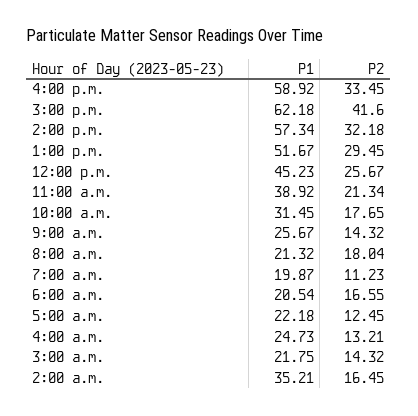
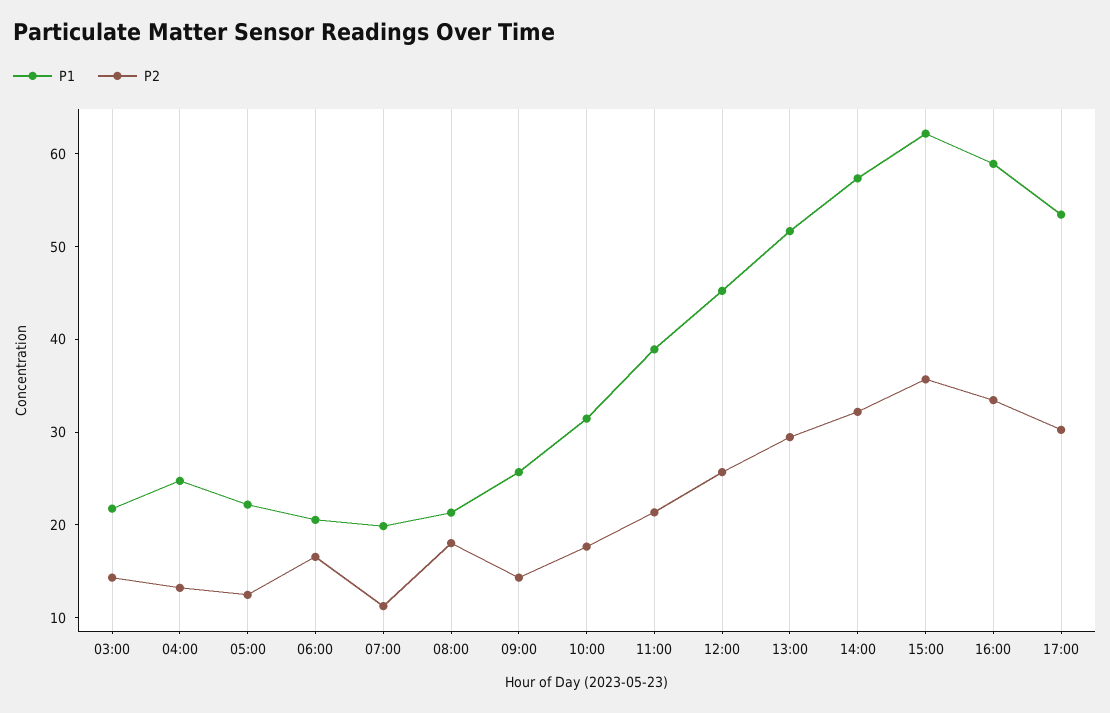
P2, 3:00 p.m.: 41.6 -> 36
P1, 2:00 a.m.: 35.21 -> none
P2, 2:00 a.m.: 16.45 -> none
P1, 17:00: none -> 54
P2, 17:00: none -> 30

